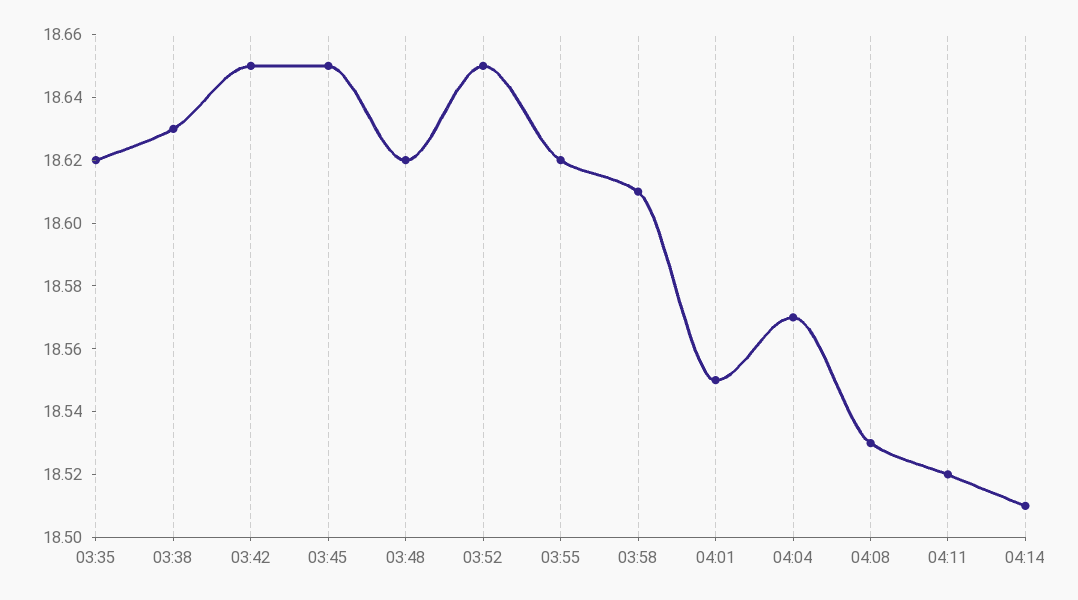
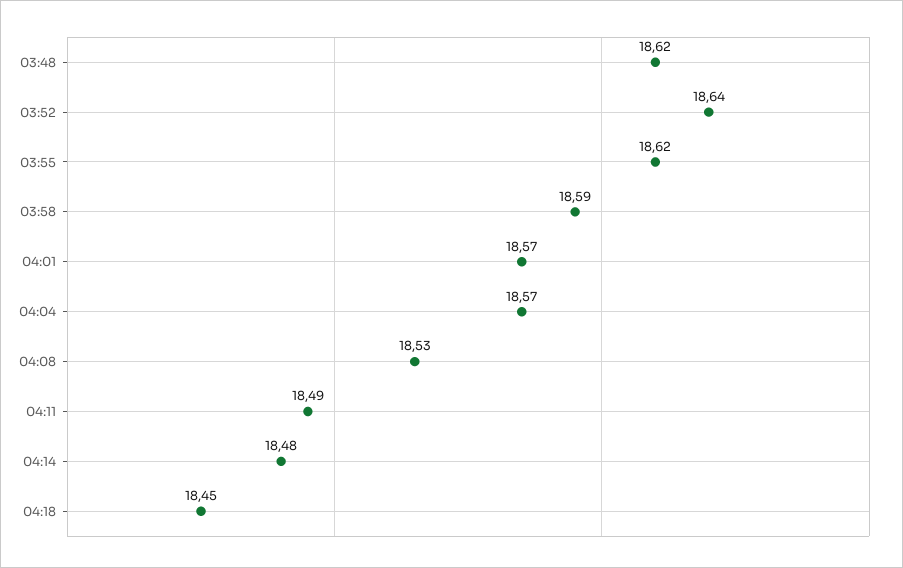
03:35: 18.62 -> none
03:38: 18.63 -> none
03:42: 18.65 -> none
03:45: 18.65 -> none
03:52: 18.65 -> 18.64
03:58: 18.61 -> 18.59
04:01: 18.55 -> 18.57
04:11: 18.52 -> 18.49
04:14: 18.51 -> 18.48
04:18: none -> 18.45

